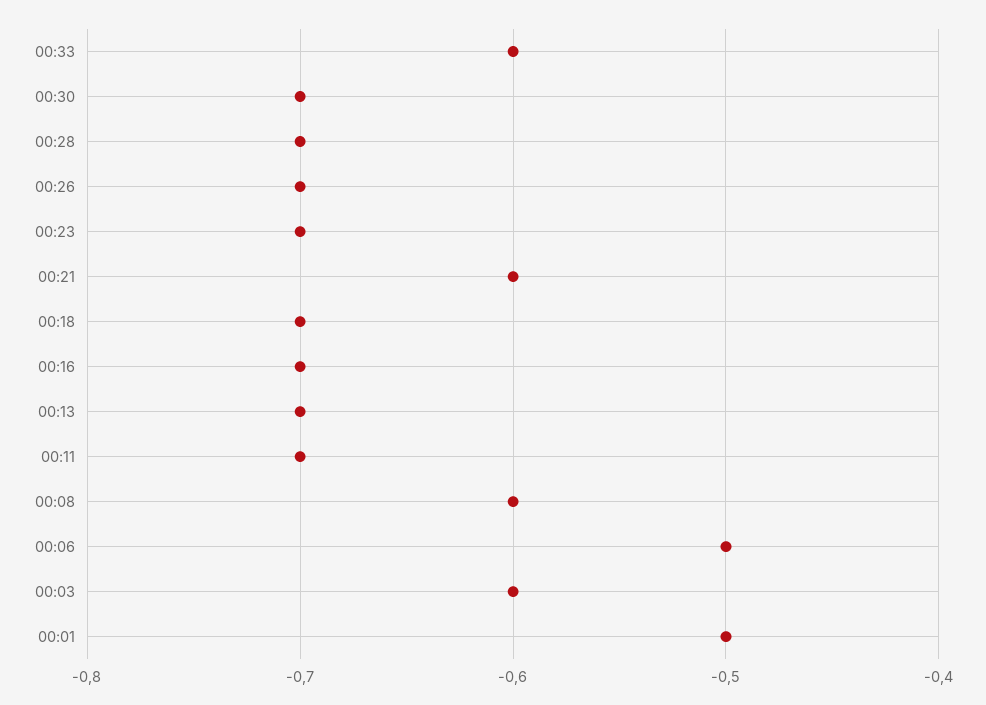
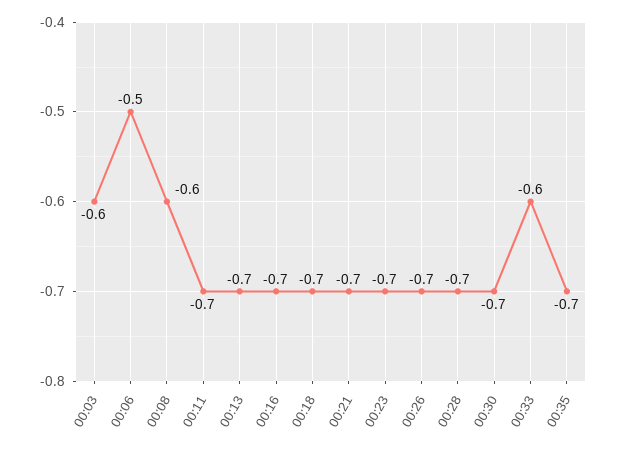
00:21: -0.6 -> -0.7
00:01: -0.5 -> none
00:35: none -> -0.7

